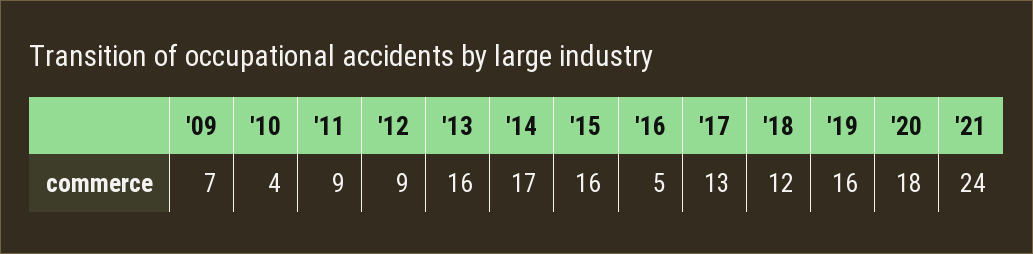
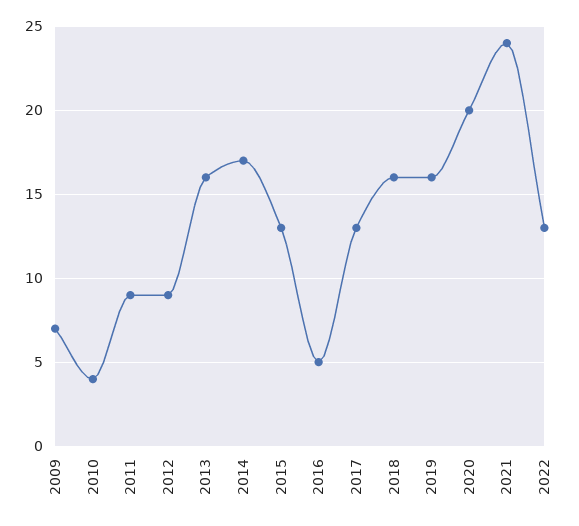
'15: 16 -> 13
'18: 12 -> 16
'20: 18 -> 20
2022: none -> 13

